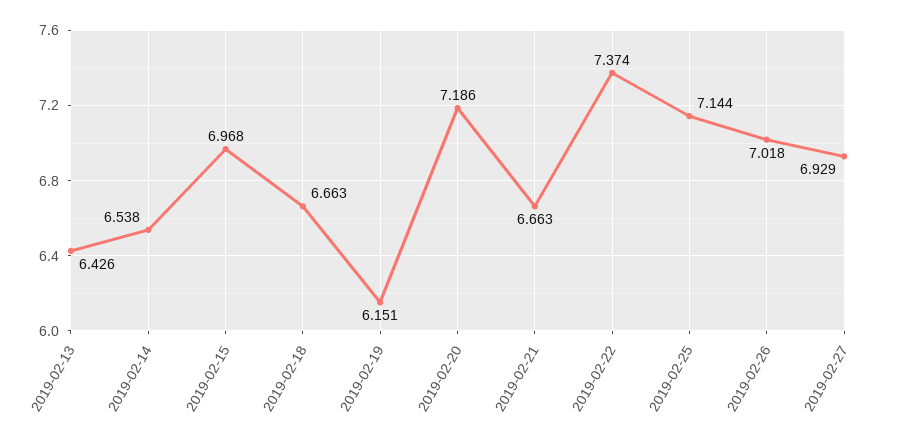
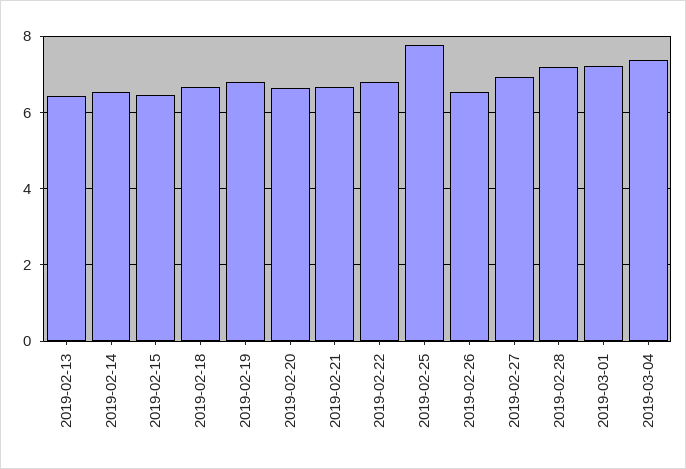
2019-02-15: 6.968 -> 6.4
2019-02-19: 6.151 -> 6.8
2019-02-20: 7.186 -> 6.6
2019-02-22: 7.374 -> 6.8
2019-02-25: 7.144 -> 7.8
2019-02-26: 7.018 -> 6.6
2019-02-28: none -> 7.2
2019-03-01: none -> 7.2
2019-03-04: none -> 7.4

